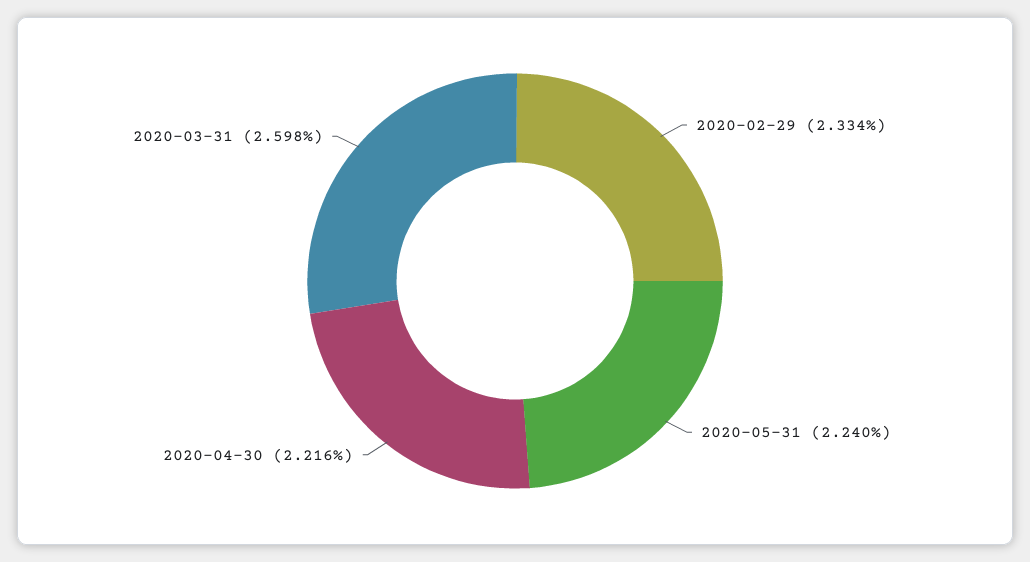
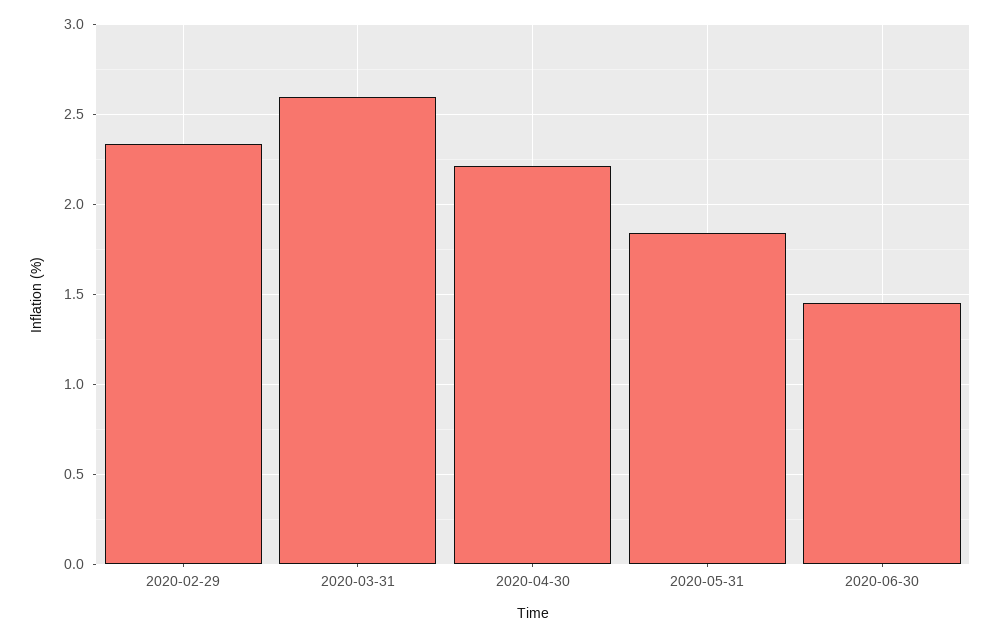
2020-05-31: 2.24 -> 1.85
2020-06-30: none -> 1.45

